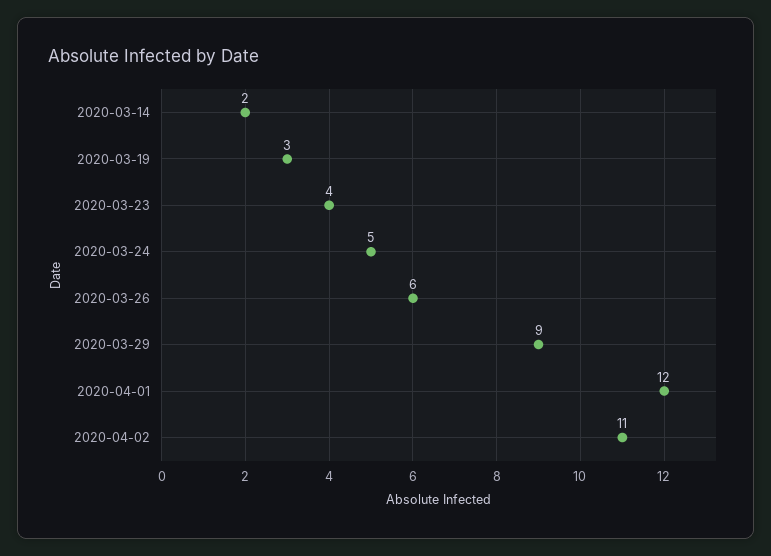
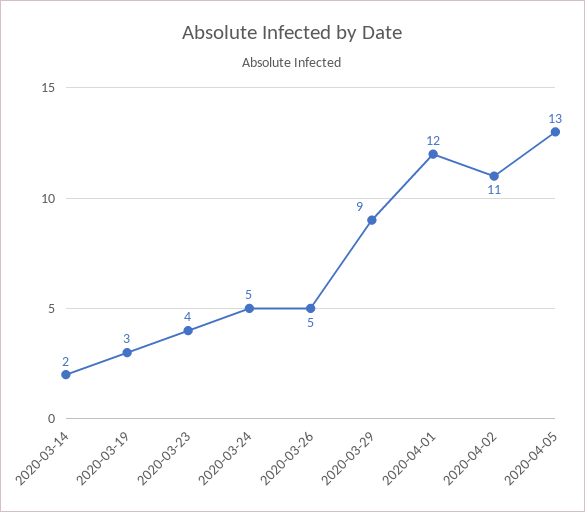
2020-03-26: 6 -> 5
2020-04-05: none -> 13

